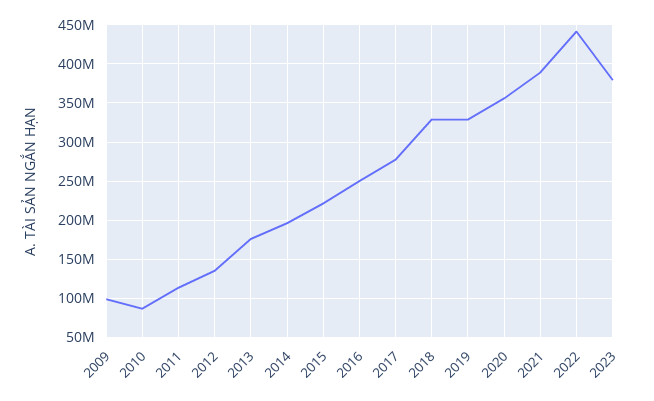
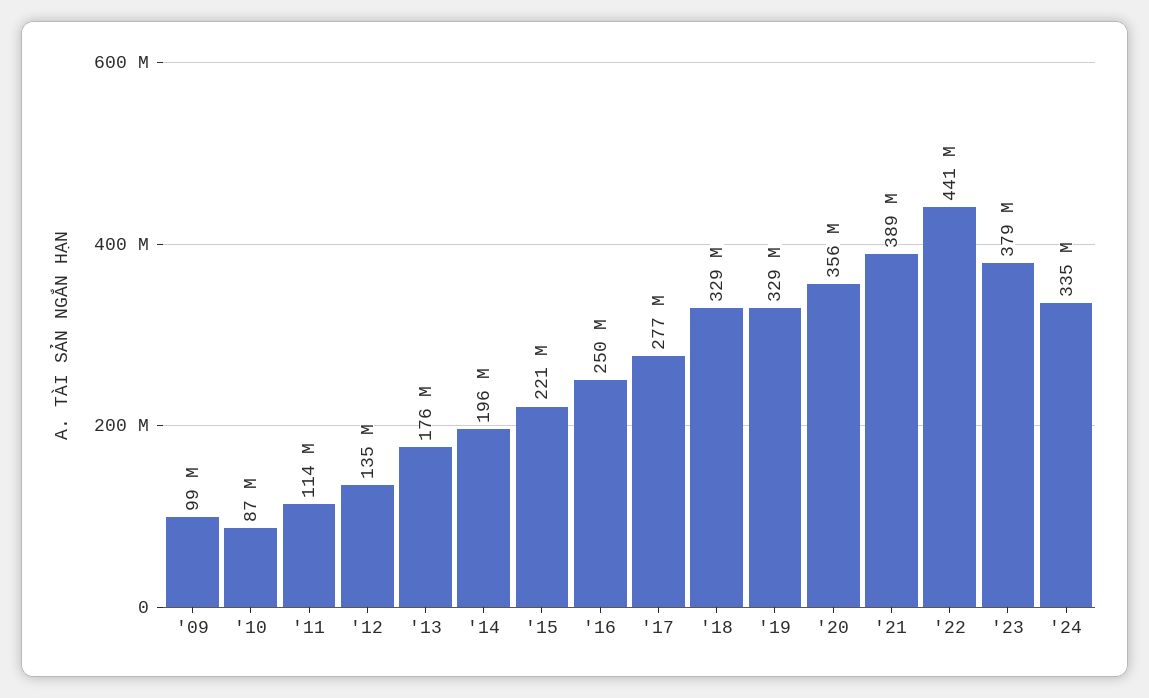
'24: none -> 335000000

